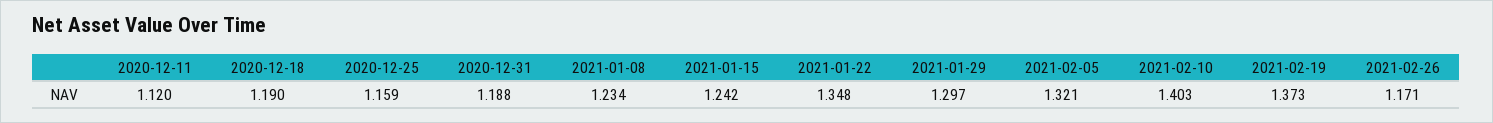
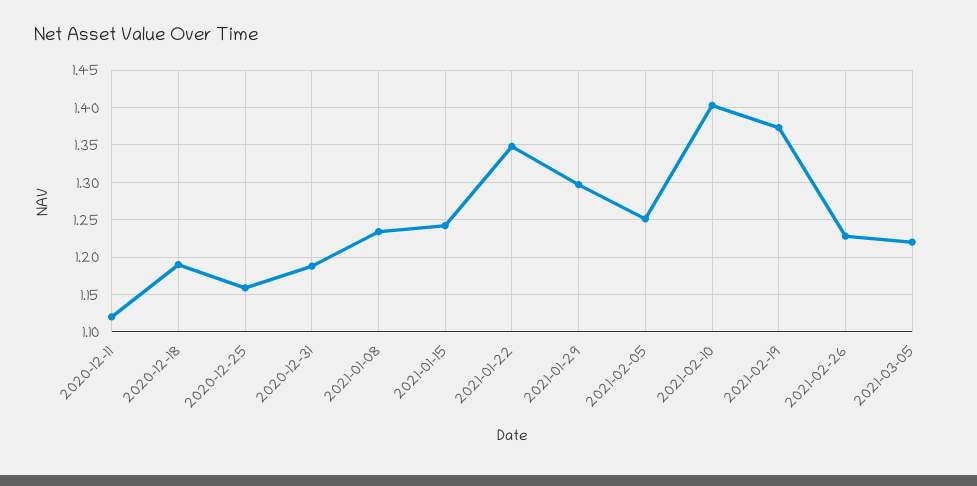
2021-02-05: 1.321 -> 1.25
2021-02-26: 1.171 -> 1.23
2021-03-05: none -> 1.22

